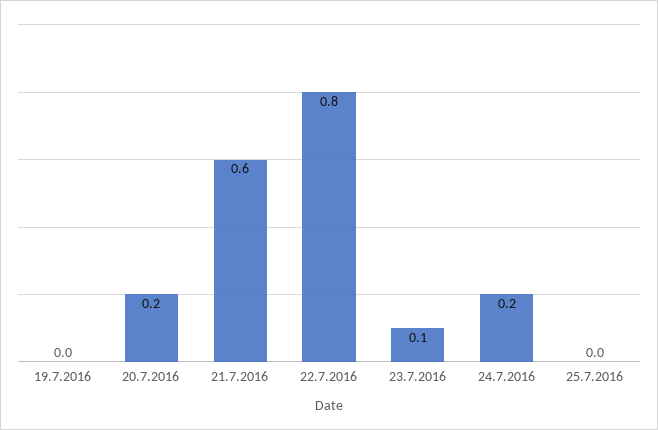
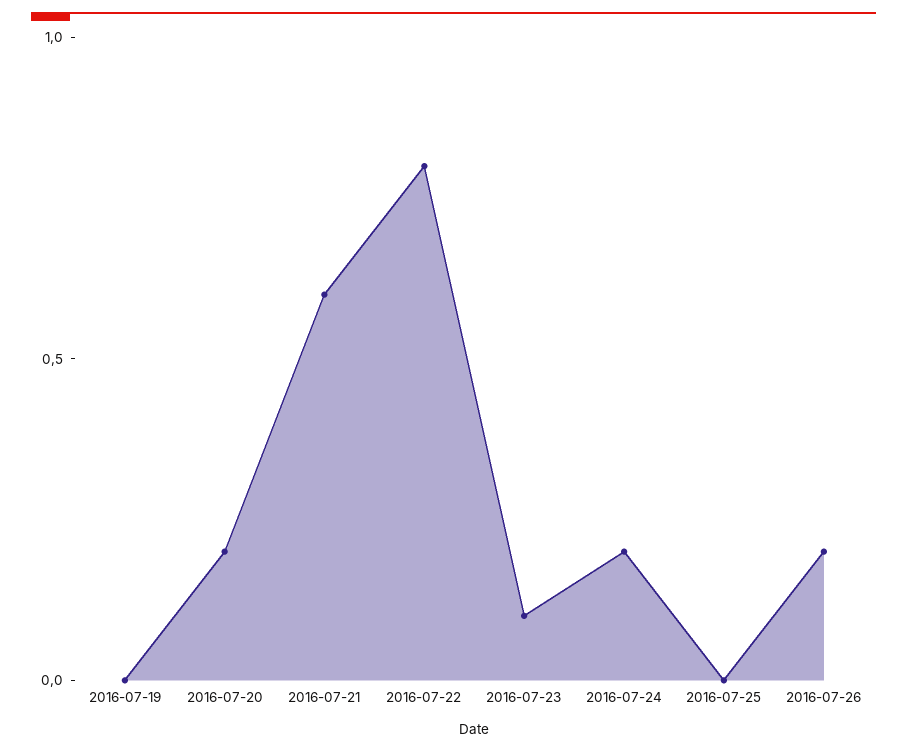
2016-07-26: none -> 0.2

